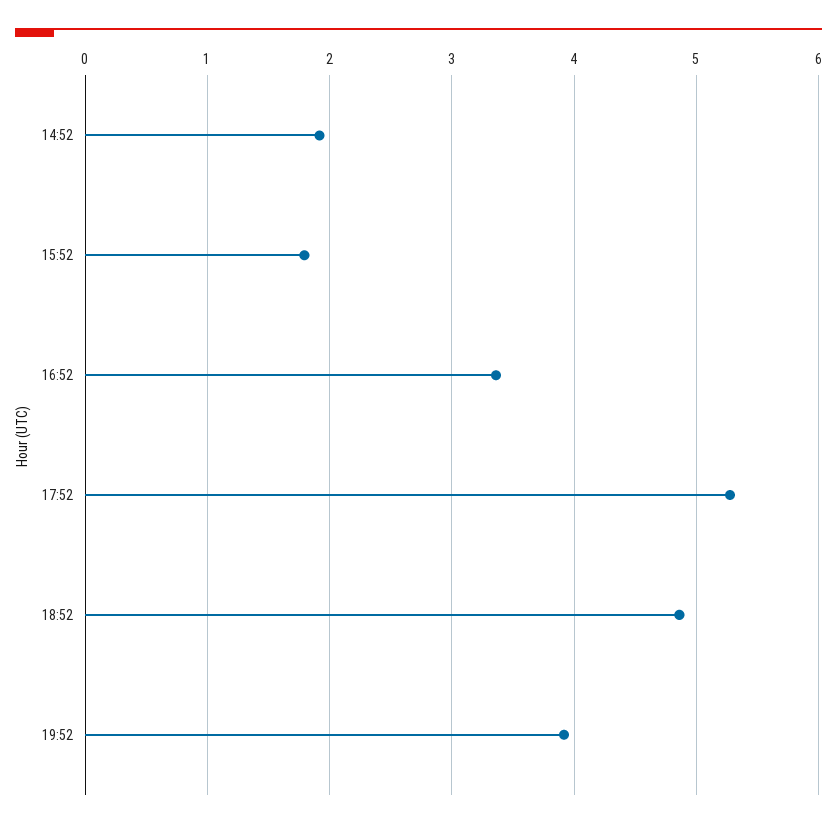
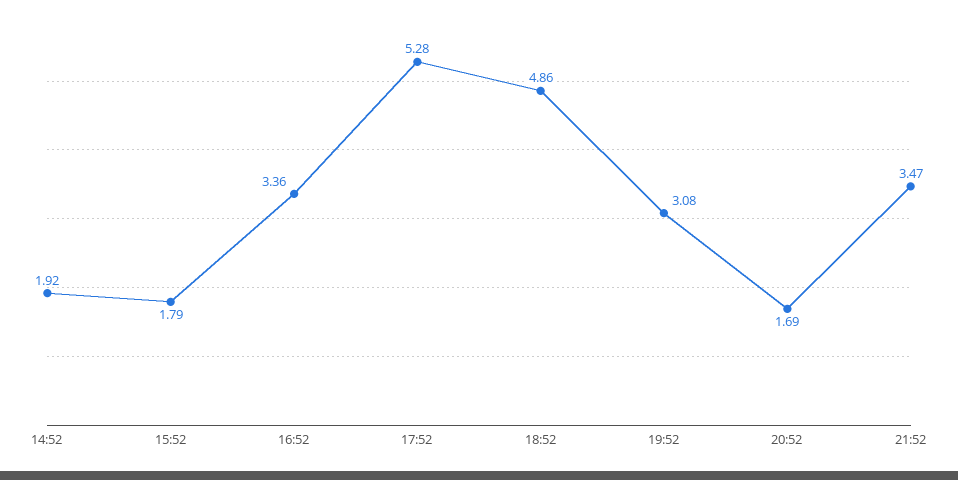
19:52: 3.9 -> 3.08
20:52: none -> 1.69
21:52: none -> 3.47

